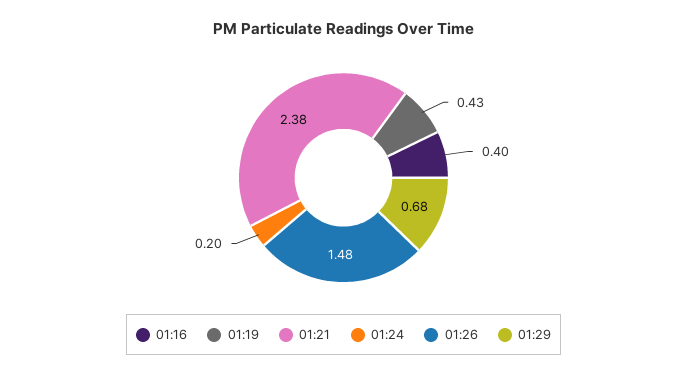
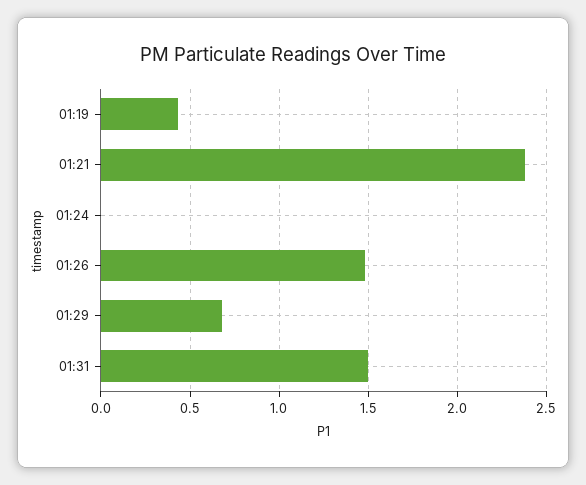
01:16: 0.4 -> none
01:24: 0.2 -> 0
01:31: none -> 1.5

